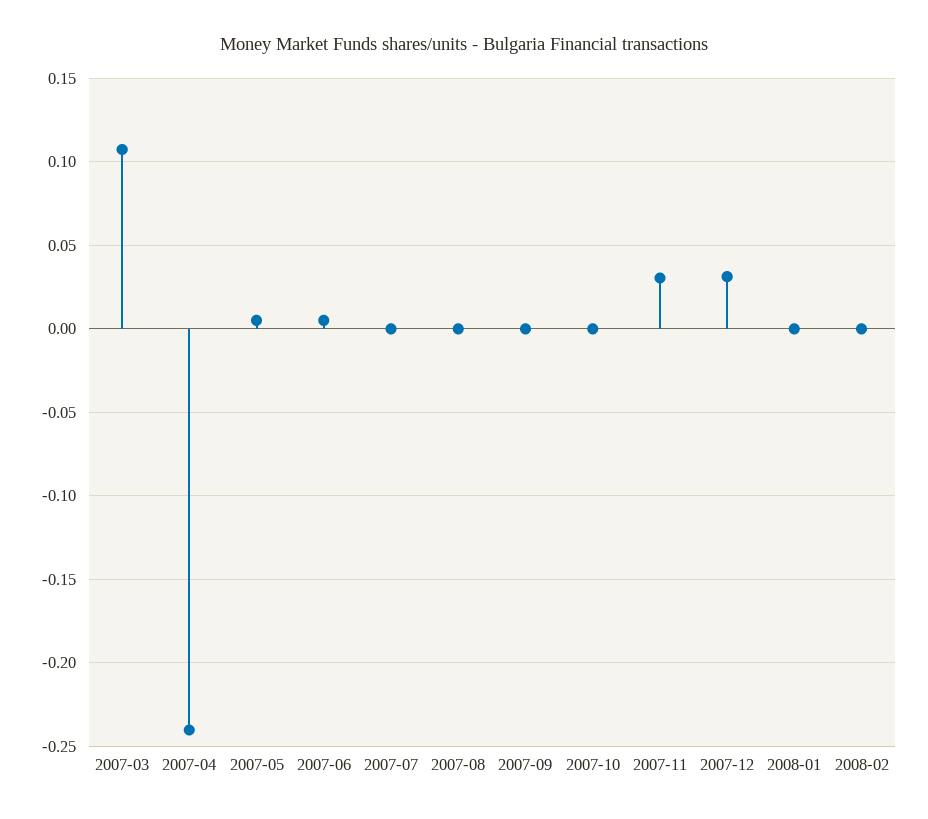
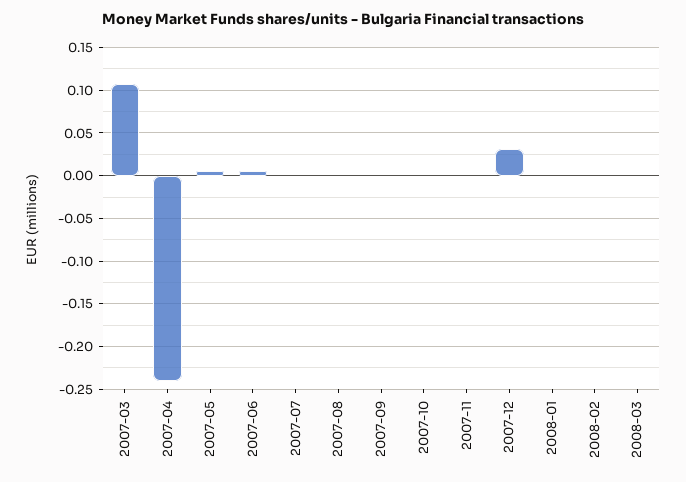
2007-11: 0.03 -> 0
2008-03: none -> 0

